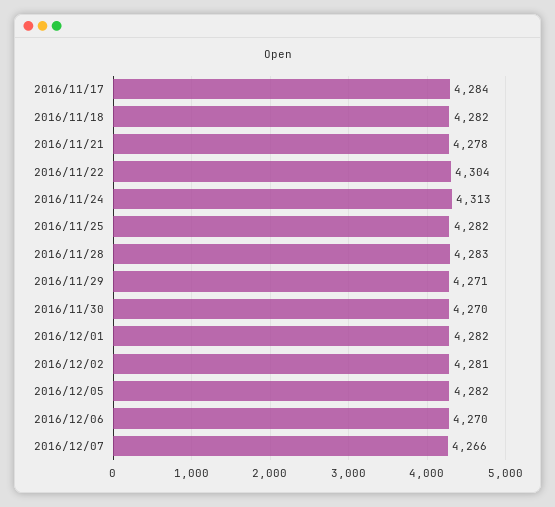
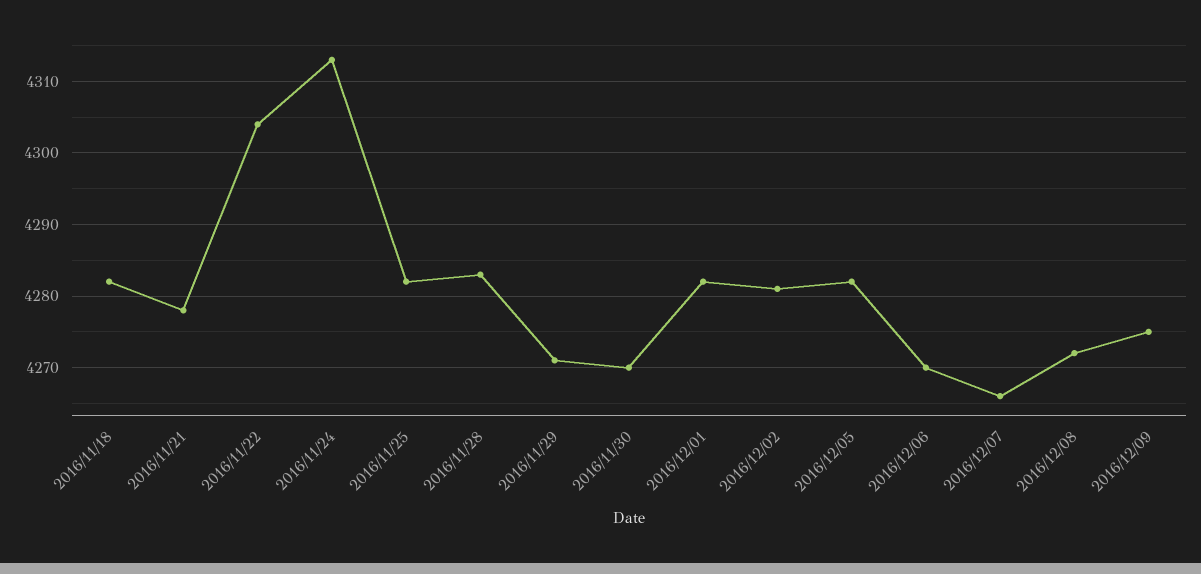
2016/11/17: 4284 -> none
2016/12/08: none -> 4272
2016/12/09: none -> 4275

